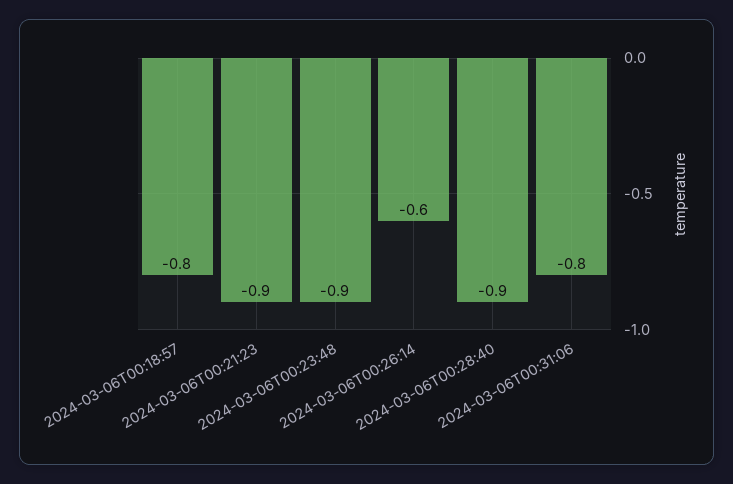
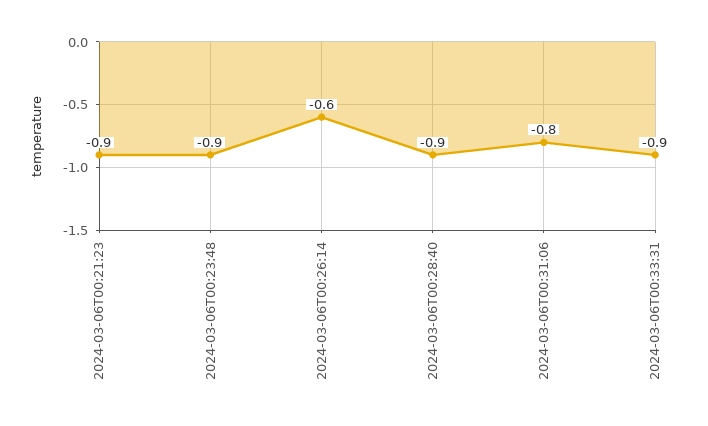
2024-03-06T00:18:57: -0.8 -> none
2024-03-06T00:33:31: none -> -0.9

